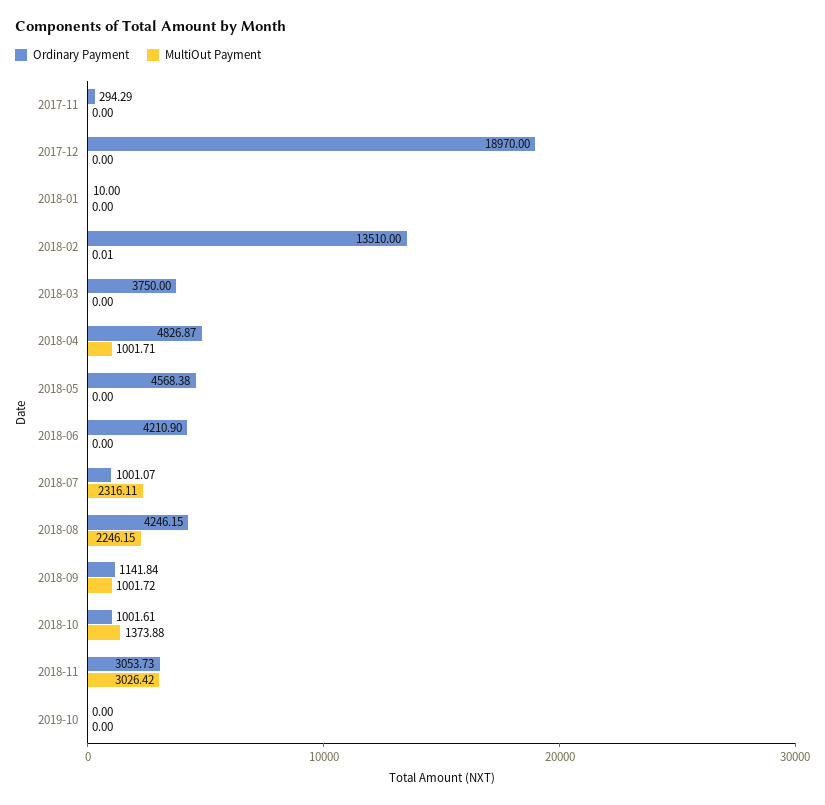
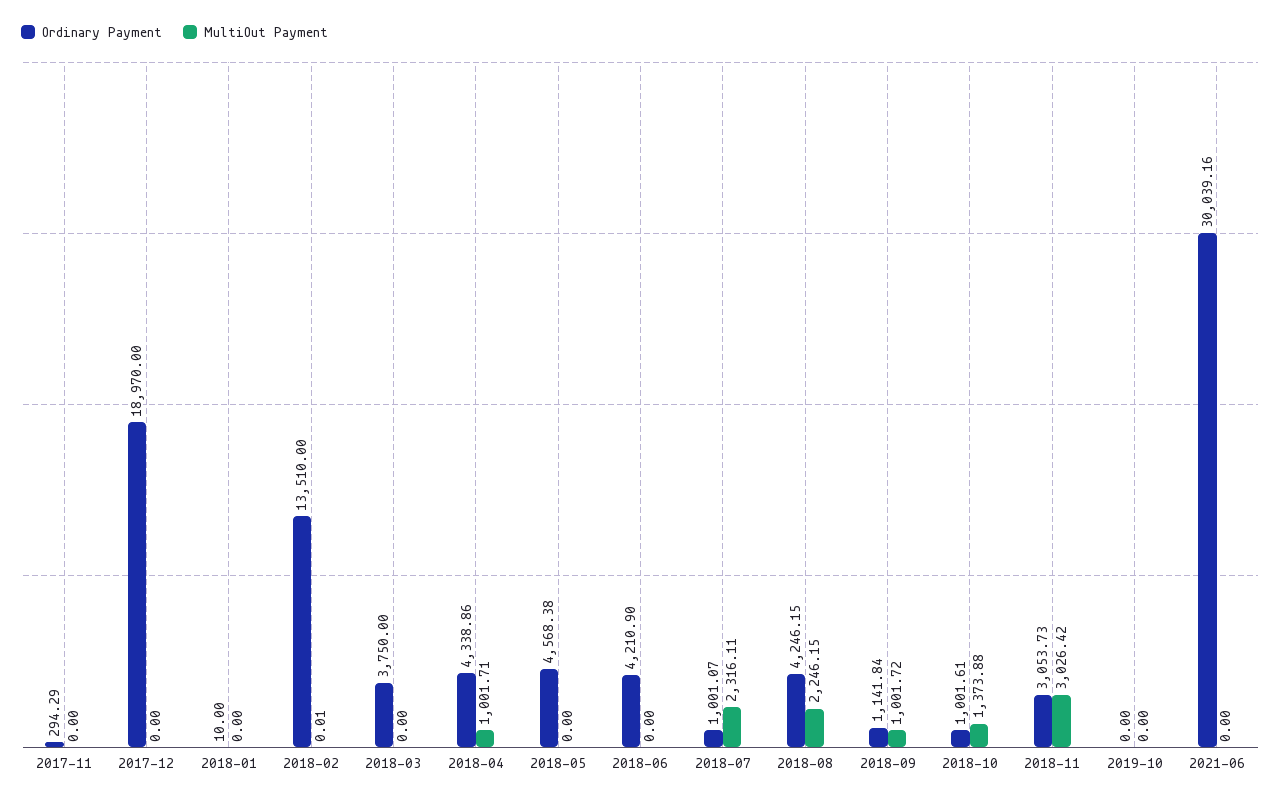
Ordinary Payment, 2018-04: 4826.87 -> 4338.86
Ordinary Payment, 2021-06: none -> 30039.16
MultiOut Payment, 2021-06: none -> 0

